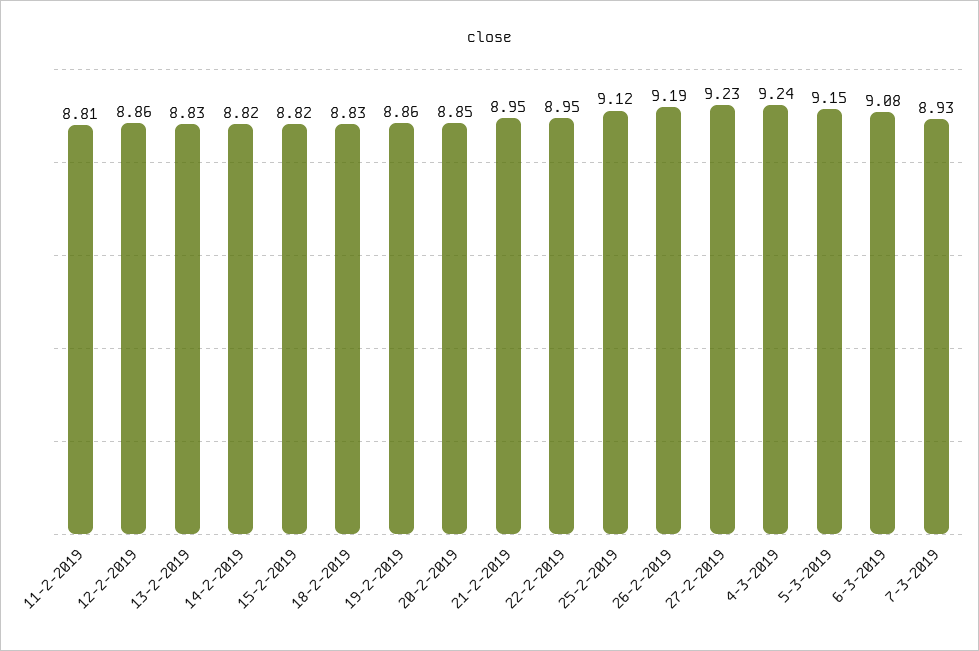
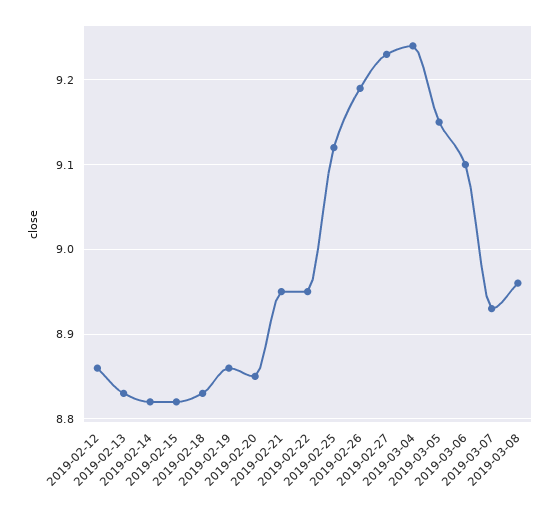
11-2-2019: 8.81 -> none
6-3-2019: 9.08 -> 9.1
2019-03-08: none -> 8.96

